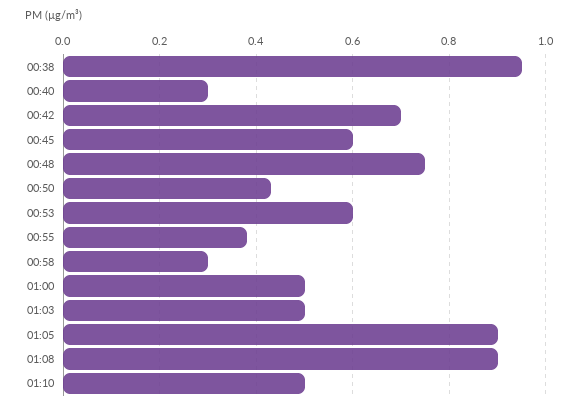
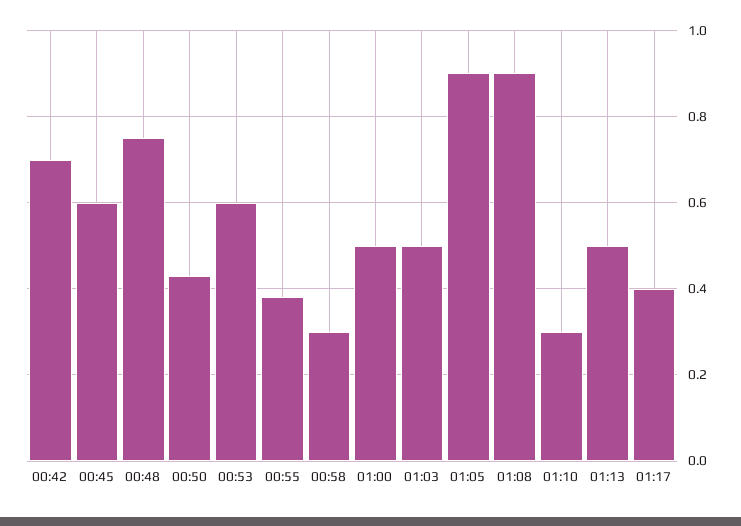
00:38: 0.95 -> none
00:40: 0.3 -> none
01:10: 0.5 -> 0.3
01:13: none -> 0.5
01:17: none -> 0.4

